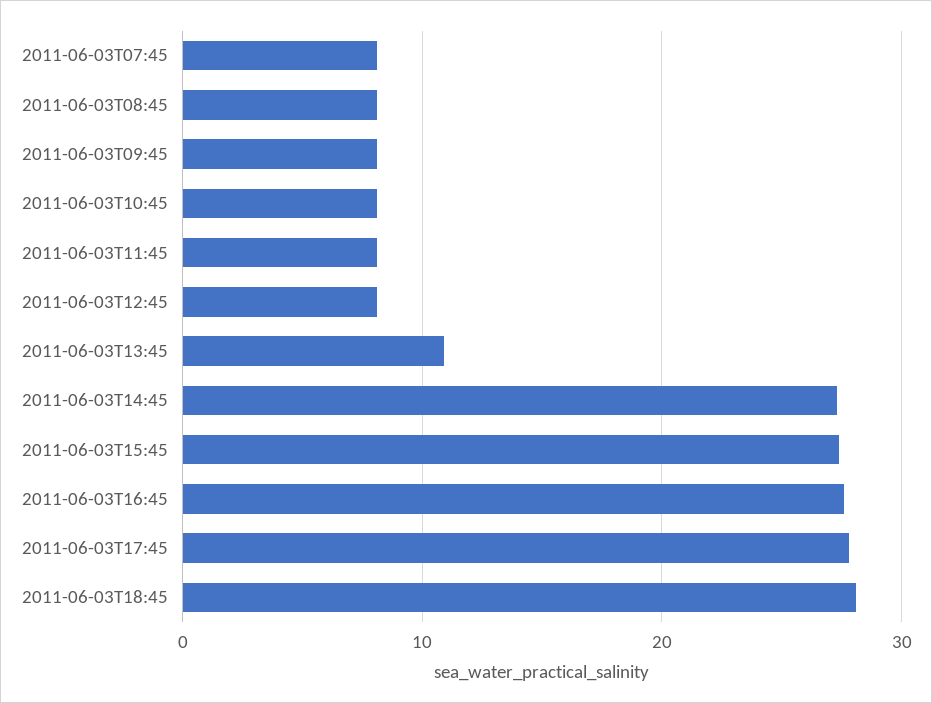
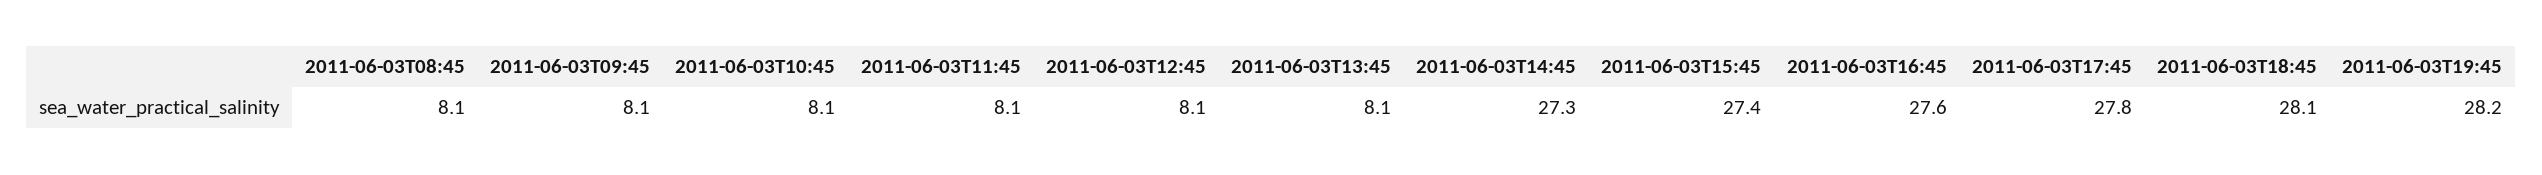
2011-06-03T07:45: 8 -> none
2011-06-03T13:45: 11 -> 8.1
2011-06-03T19:45: none -> 28.2

